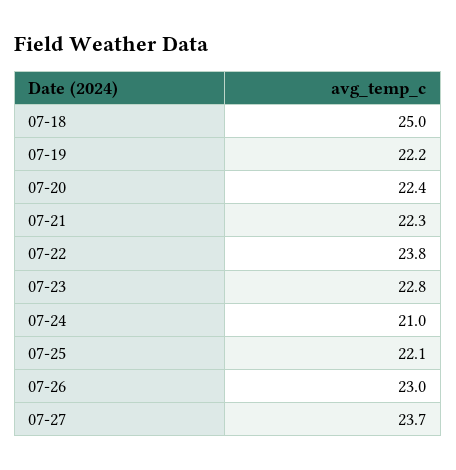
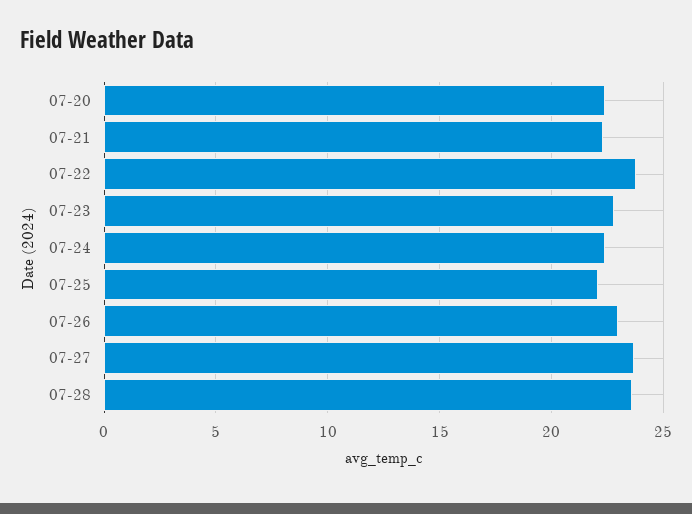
07-18: 25 -> none
07-19: 22.2 -> none
07-24: 21 -> 22.5
07-28: none -> 23.5

